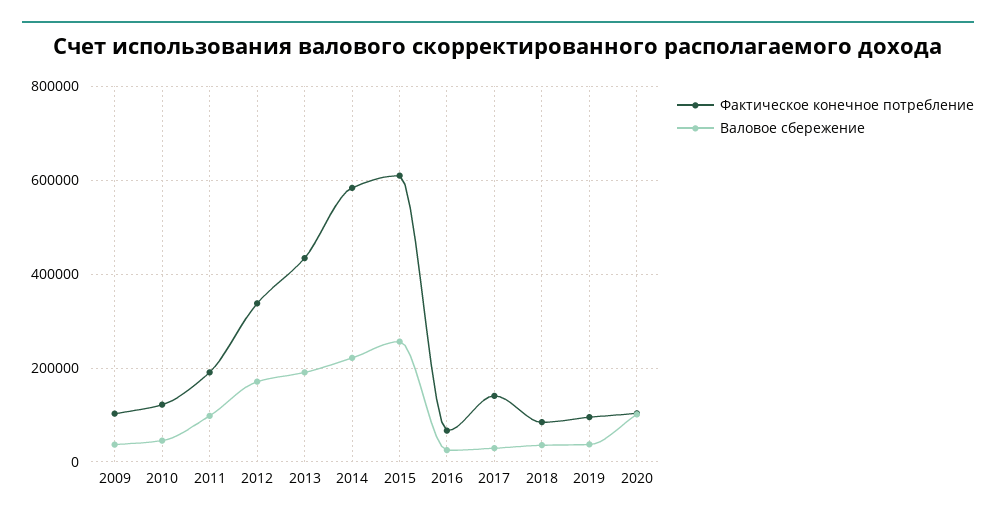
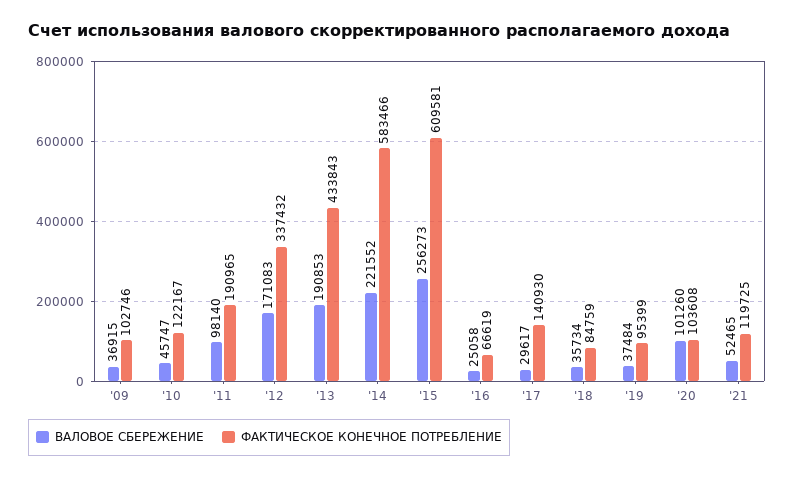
Валовое сбережение, '21: none -> 52465
Фактическое конечное потребление, '21: none -> 119725

